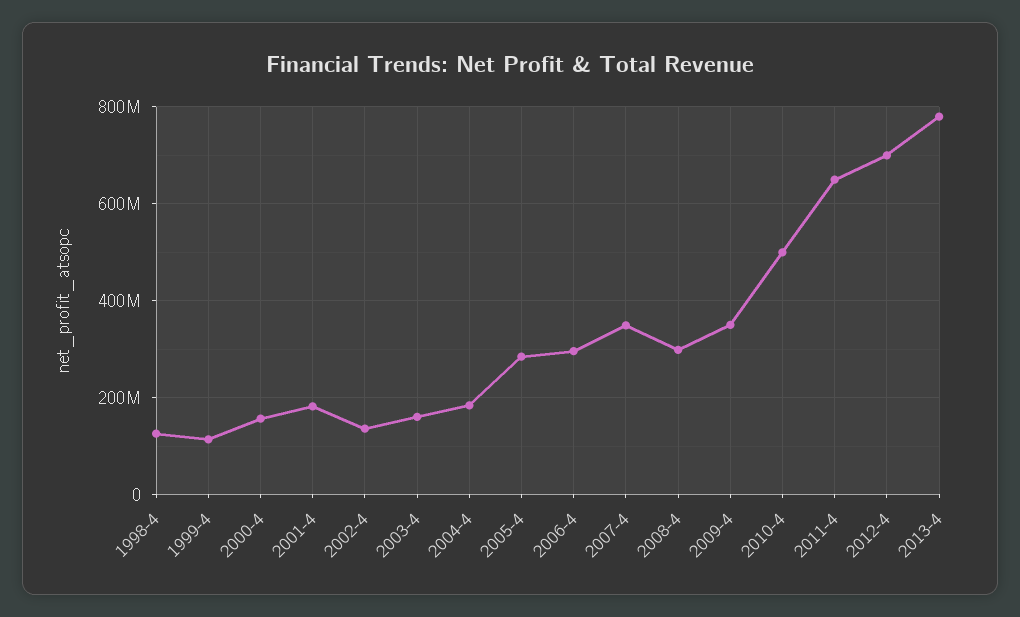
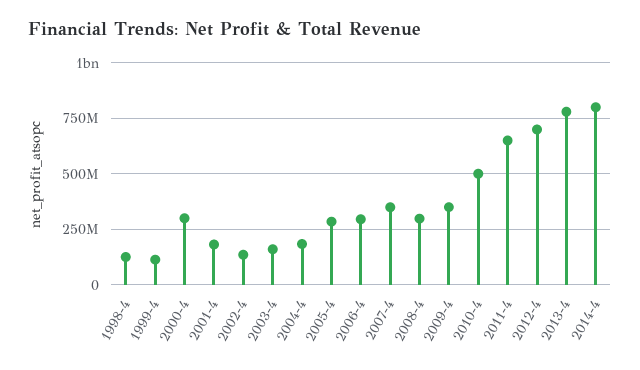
2000-4: 160000000 -> 300000000
2014-4: none -> 800000000

